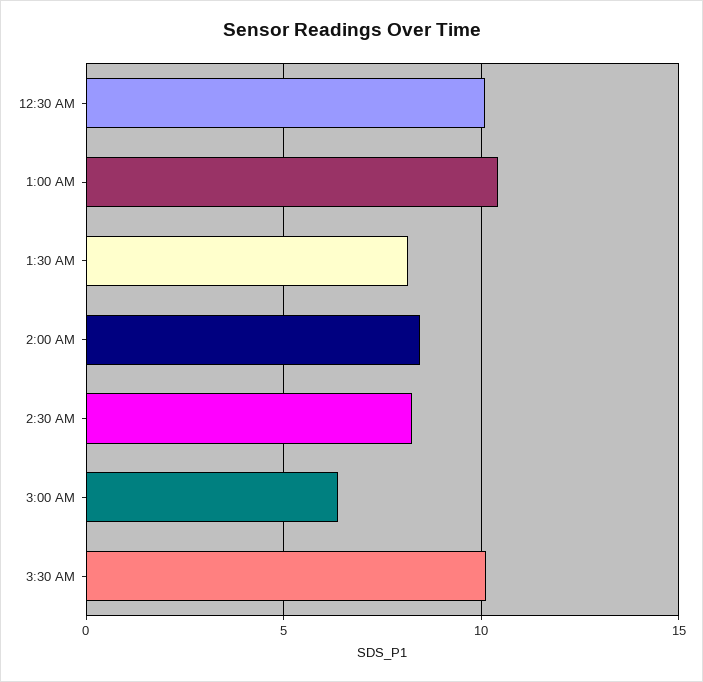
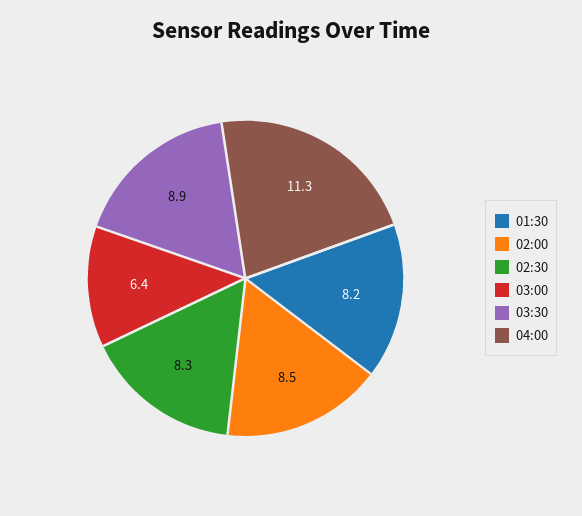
12:30 AM: 10 -> none
1:00 AM: 10.5 -> none
3:30 AM: 10 -> 8.9
04:00: none -> 11.3

